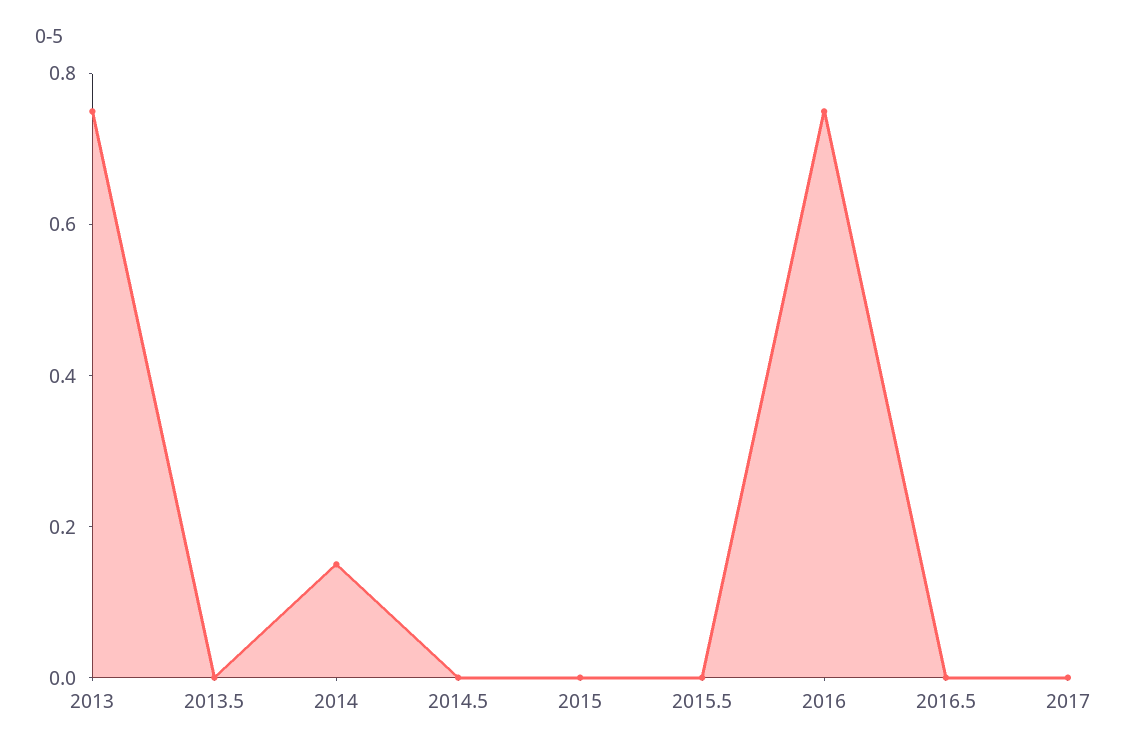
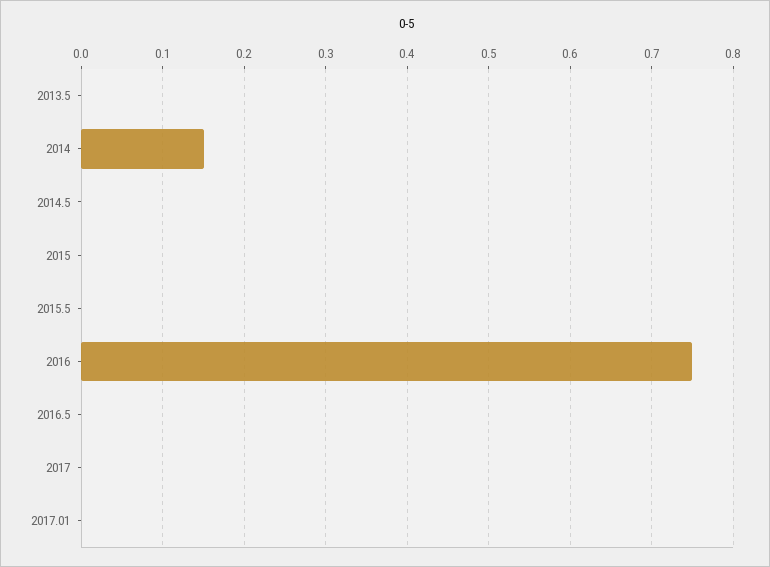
2013: 0.75 -> none
2017.01: none -> 0

